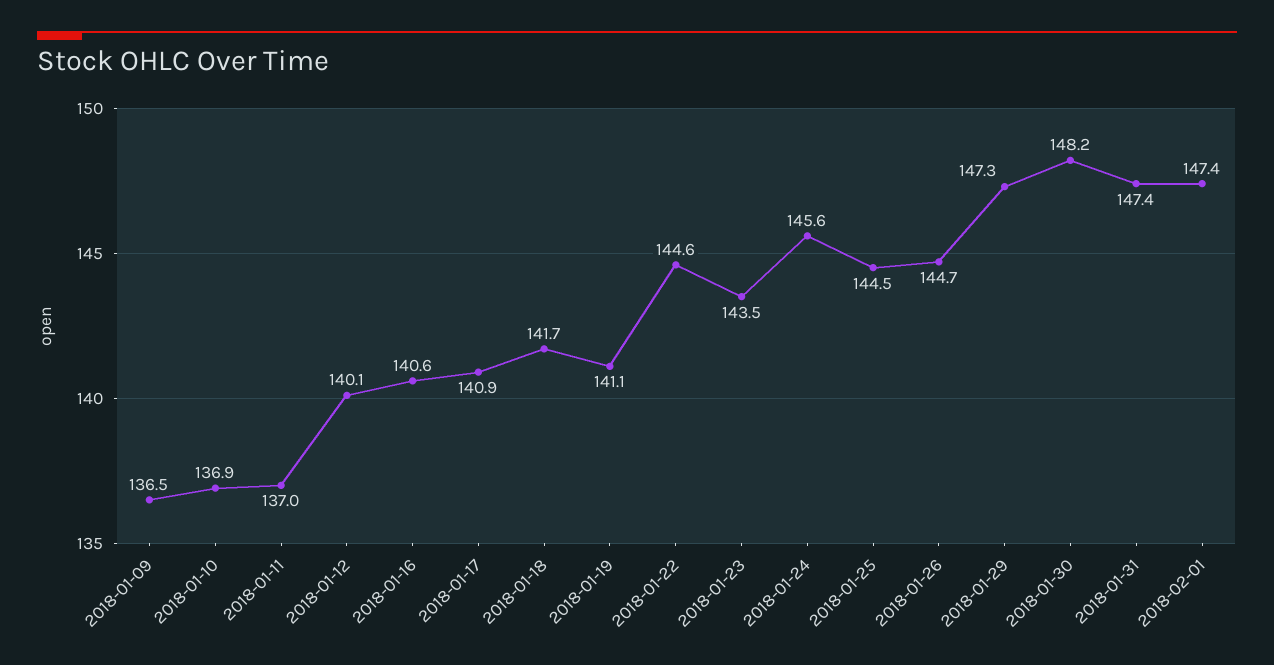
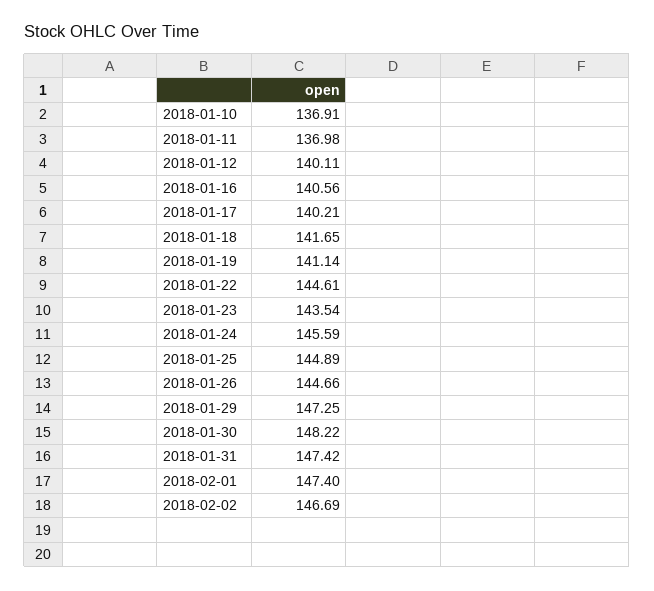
2018-01-09: 136.5 -> none
2018-01-17: 140.9 -> 140.21
2018-01-25: 144.5 -> 144.89
2018-02-02: none -> 146.69

